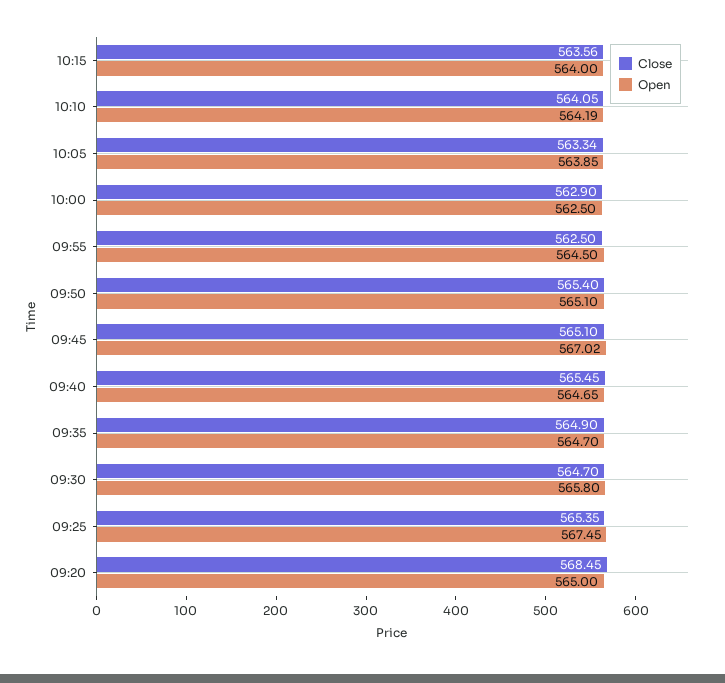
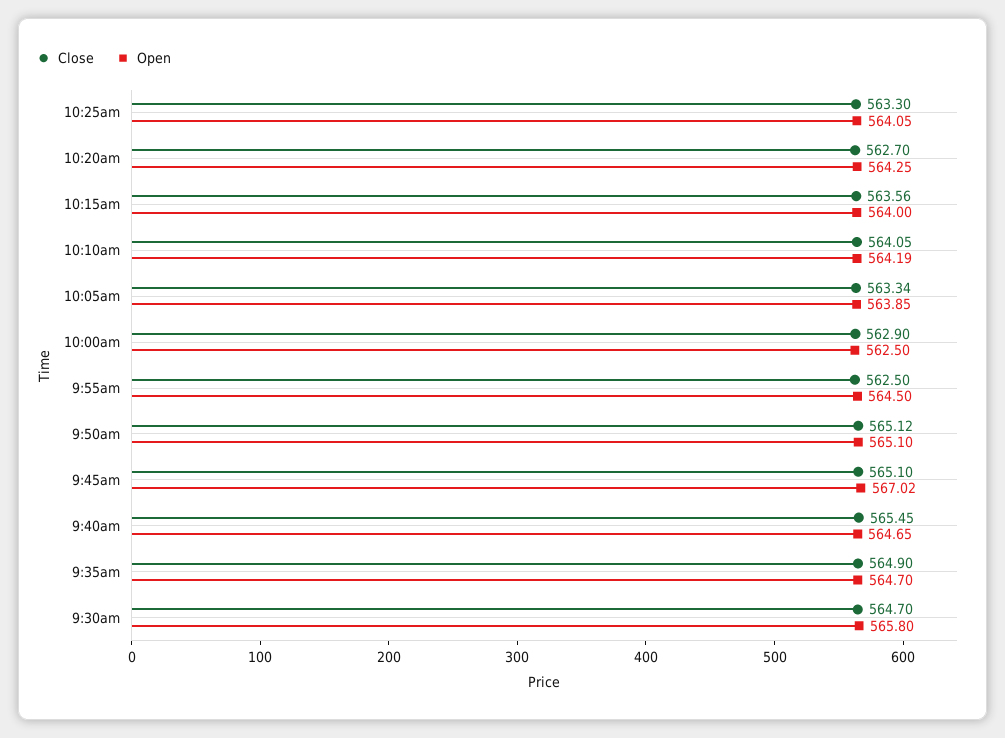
Close, 09:50: 565.4 -> 565.12
Close, 09:25: 565.35 -> none
Open, 09:25: 567.45 -> none
Close, 09:20: 568.45 -> none
Open, 09:20: 565 -> none
Close, 10:25am: none -> 563.3
Open, 10:25am: none -> 564.05
Close, 10:20am: none -> 562.7
Open, 10:20am: none -> 564.25

